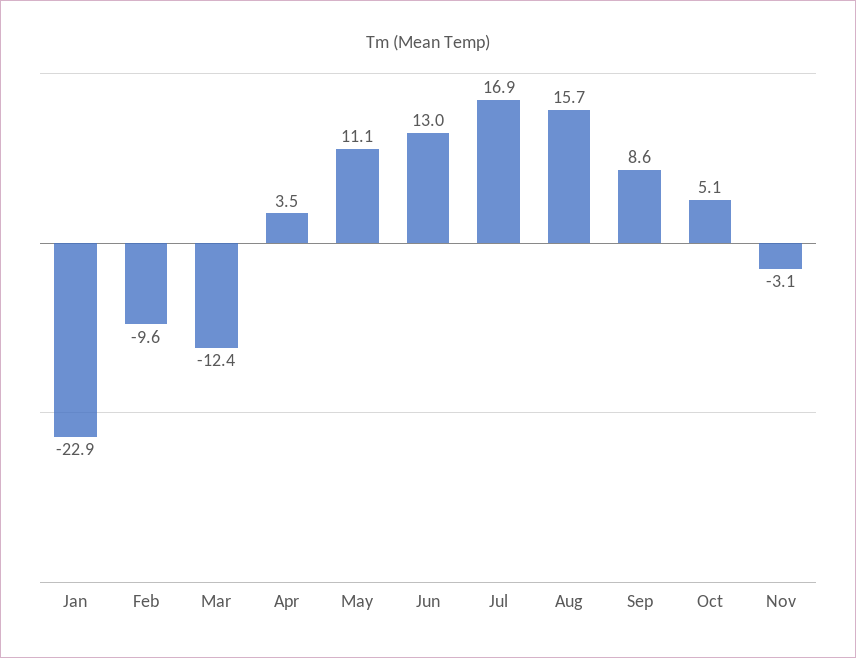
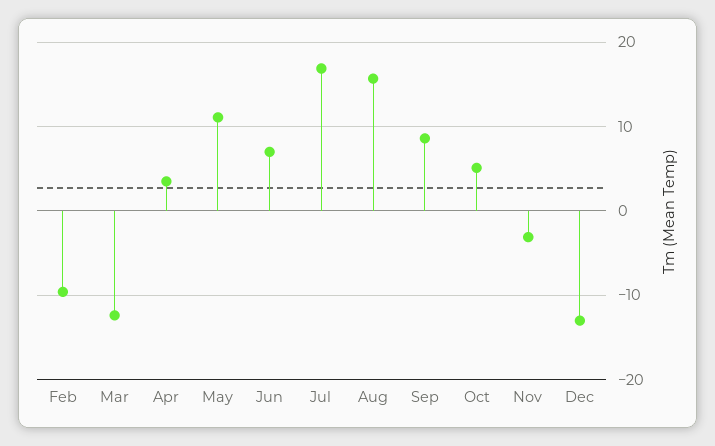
Jan: -22.9 -> none
Jun: 13 -> 7
Dec: none -> -13

